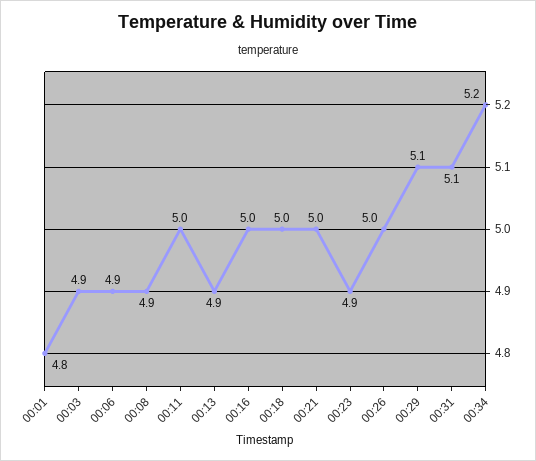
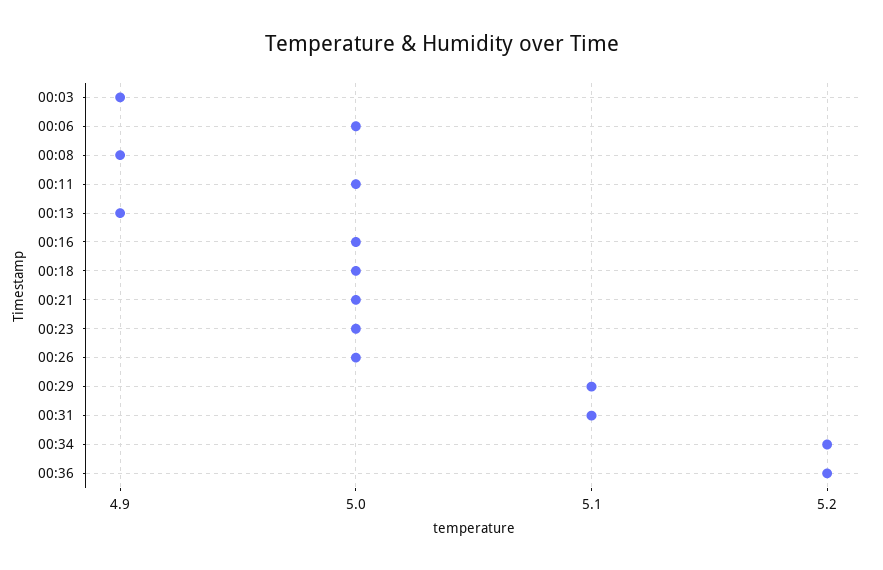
00:01: 4.8 -> none
00:06: 4.9 -> 5
00:23: 4.9 -> 5
00:36: none -> 5.2

